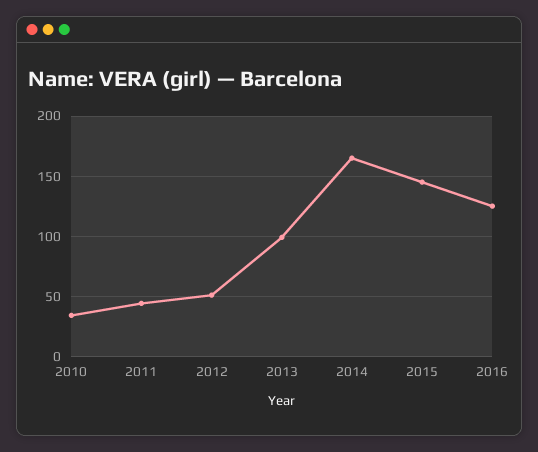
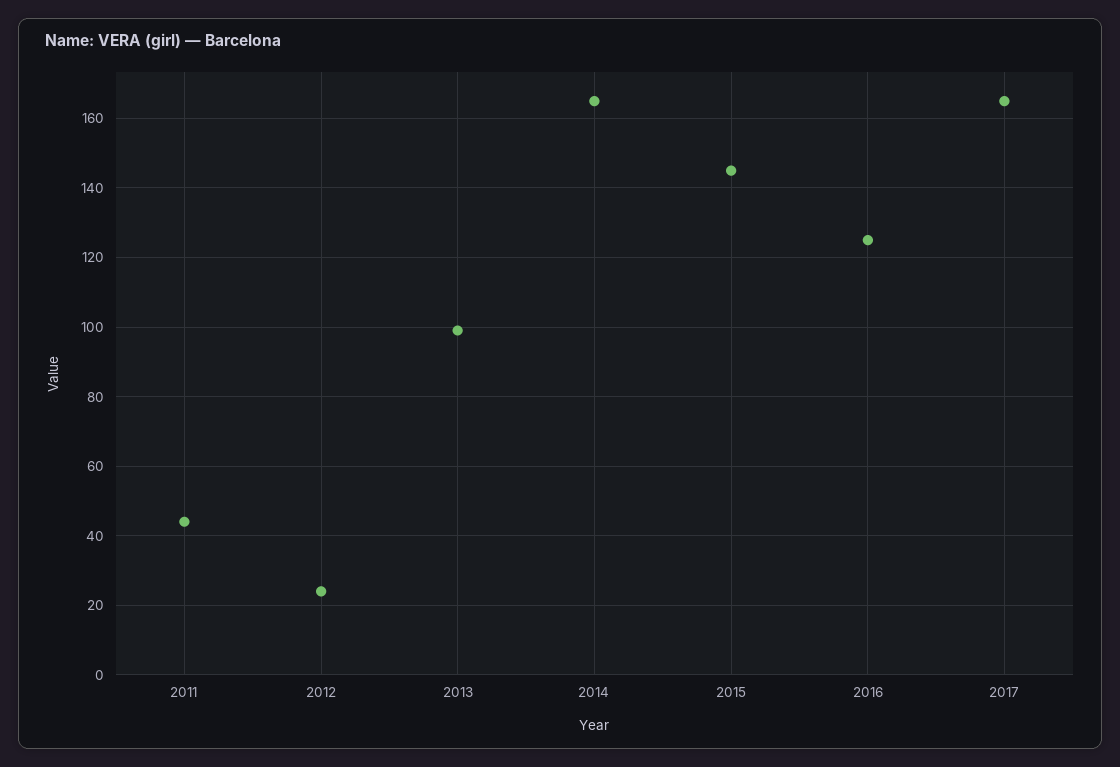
2010: 35 -> none
2012: 50 -> 25
2017: none -> 165

